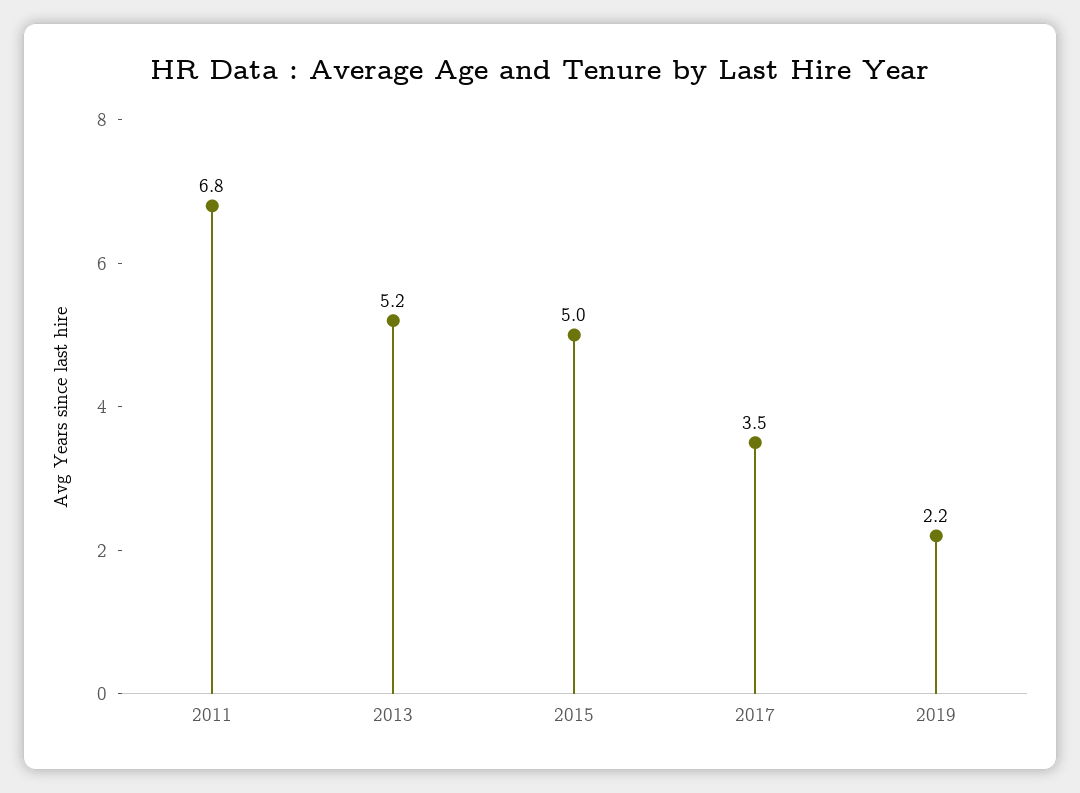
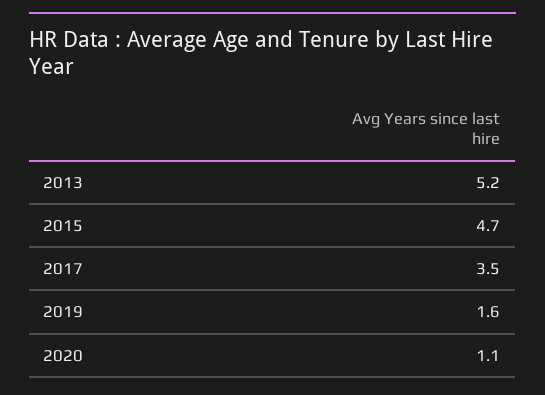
2011: 6.8 -> none
2015: 5 -> 4.7
2019: 2.2 -> 1.6
2020: none -> 1.1

